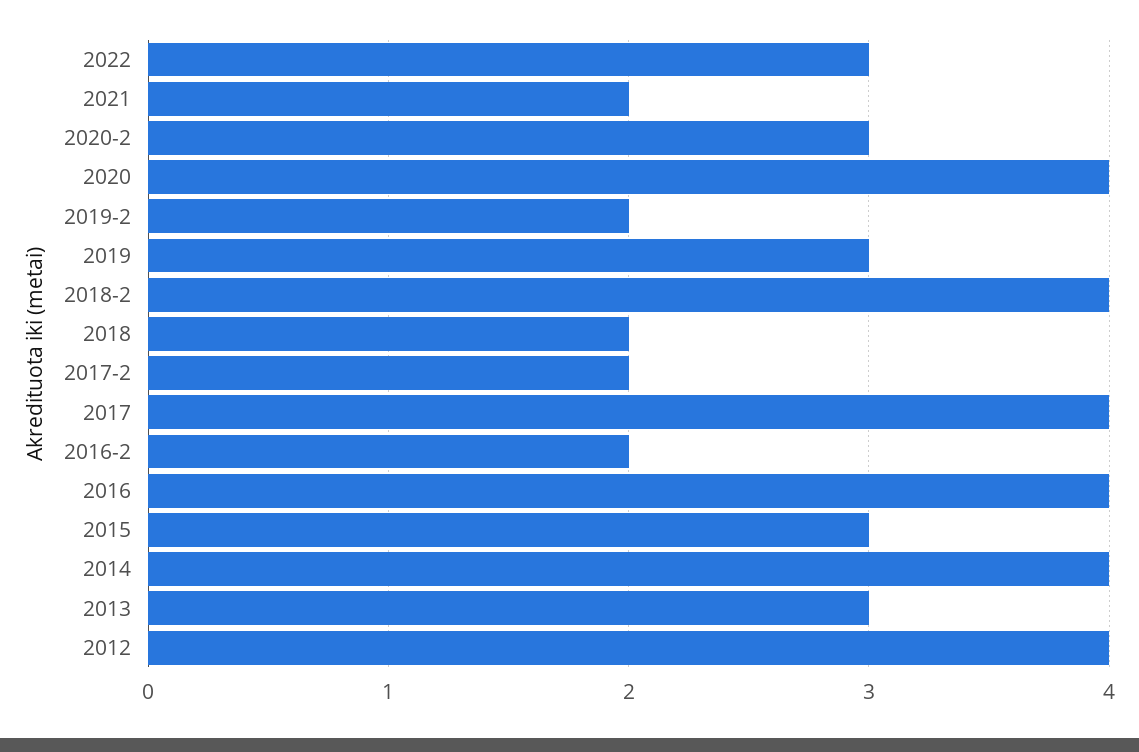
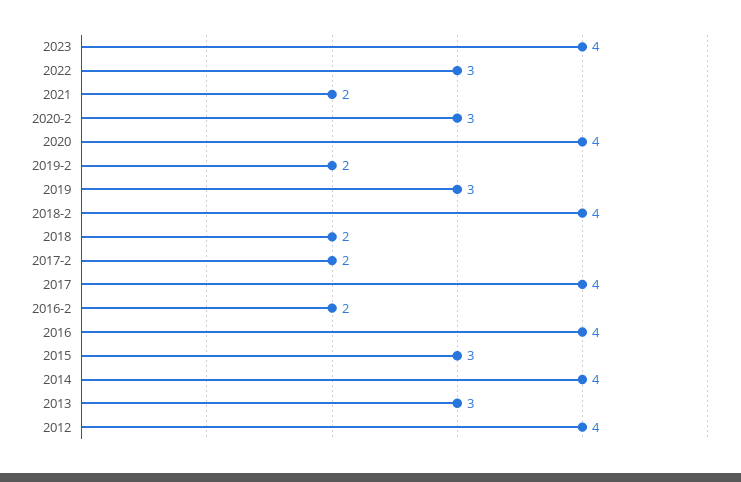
2023: none -> 4

